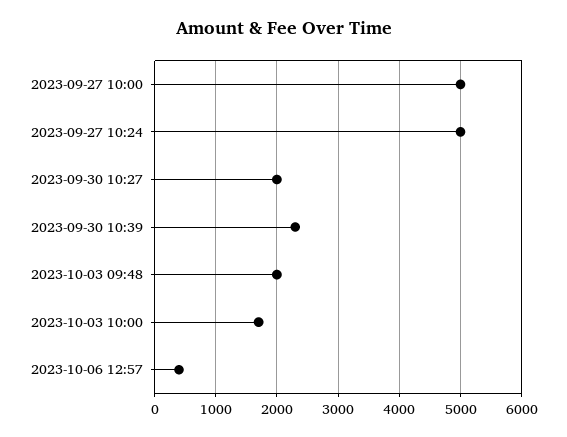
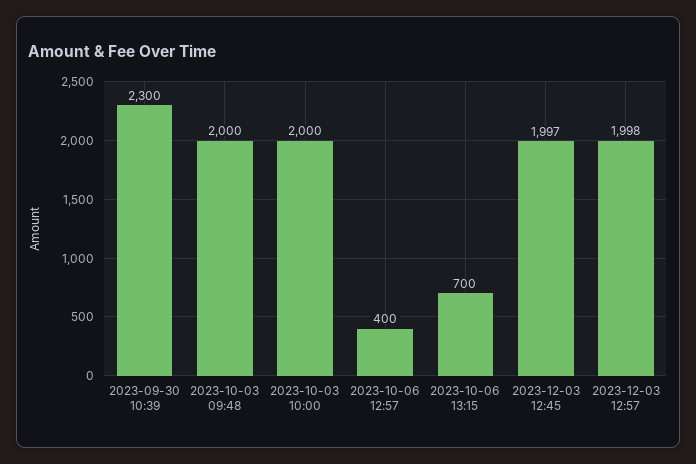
2023-09-27 10:00: 5000 -> none
2023-09-27 10:24: 5000 -> none
2023-09-30 10:27: 2000 -> none
2023-10-03 10:00: 1700 -> 2000
2023-10-06 13:15: none -> 700
2023-12-03 12:45: none -> 1997
2023-12-03 12:57: none -> 1998

